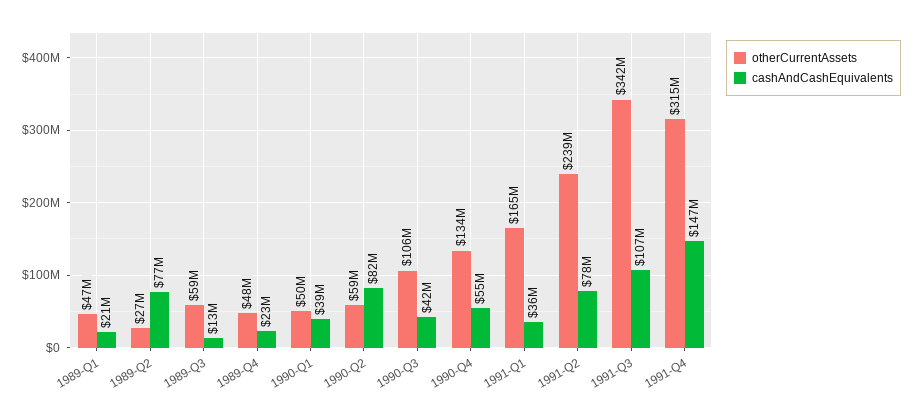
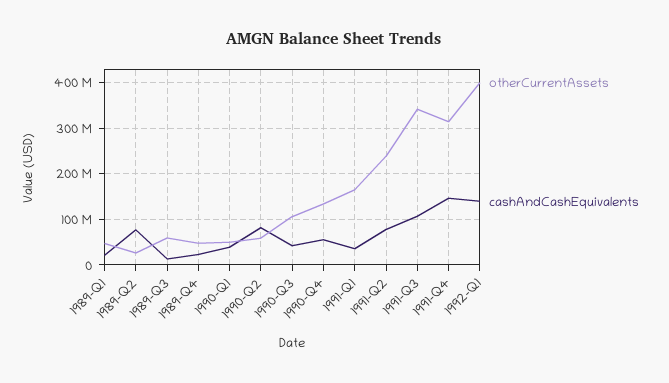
otherCurrentAssets, 1992-Q1: none -> 400000000
cashAndCashEquivalents, 1992-Q1: none -> 140000000

